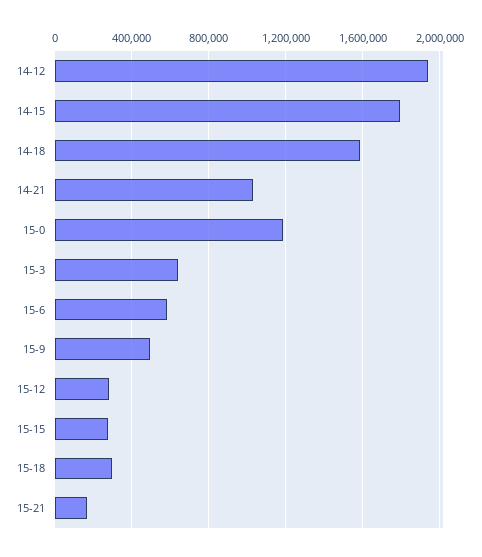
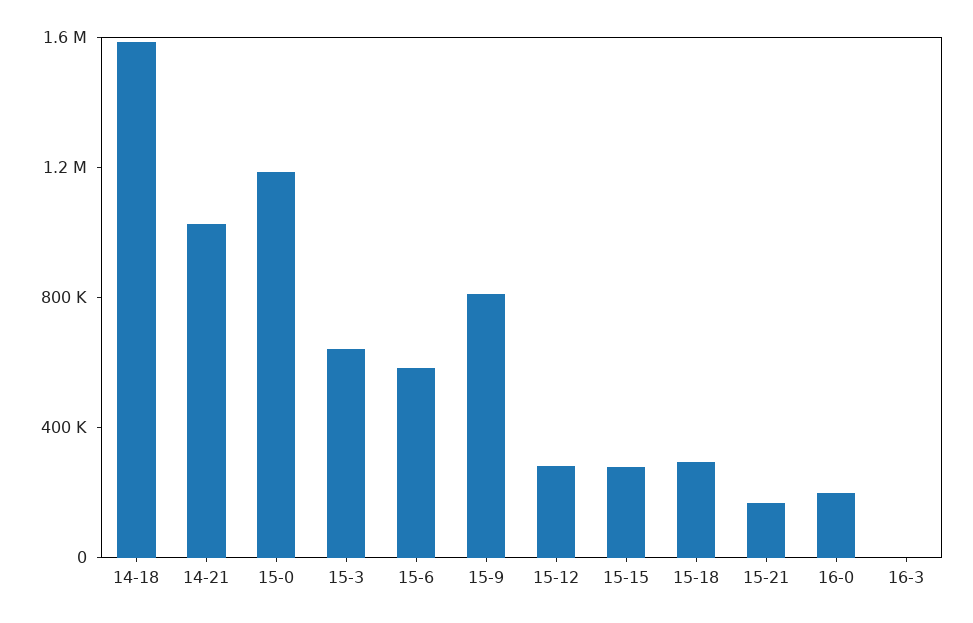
14-12: 1950000 -> none
14-15: 1800000 -> none
15-9: 500000 -> 800000
16-0: none -> 200000
16-3: none -> 0

